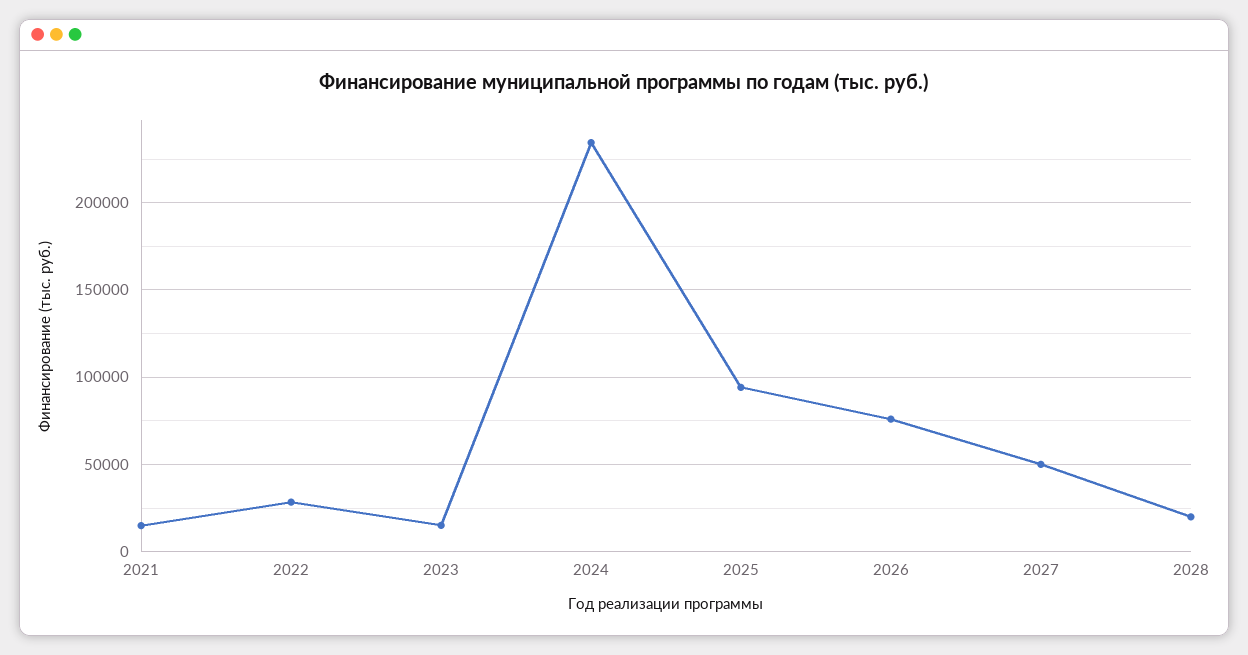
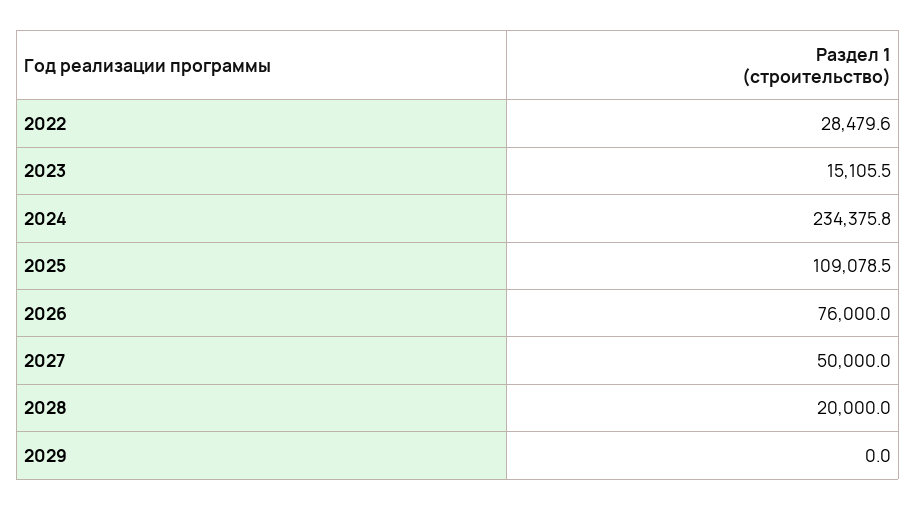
2021: 15000 -> none
2025: 95000 -> 109078.5
2029: none -> 0

